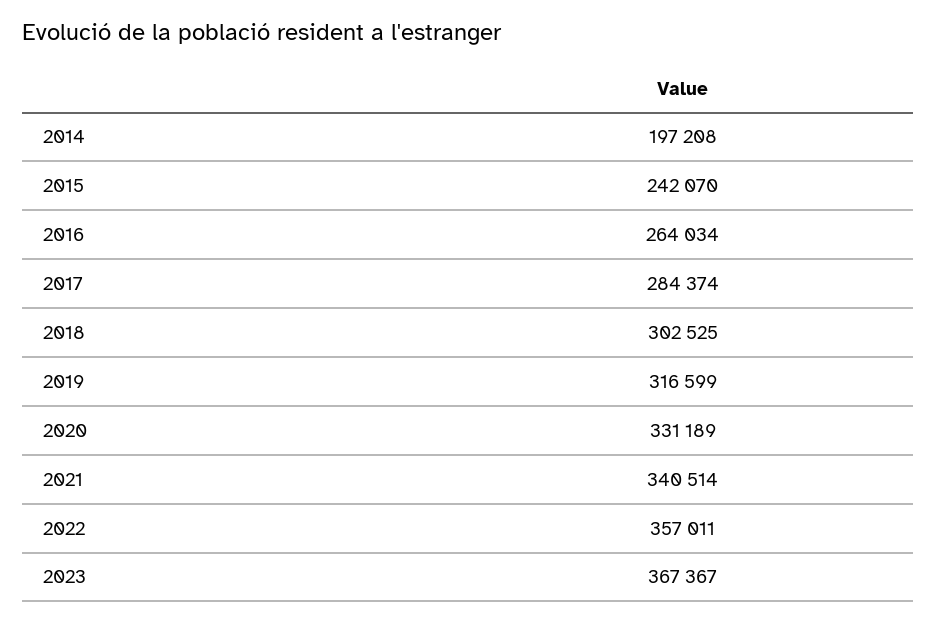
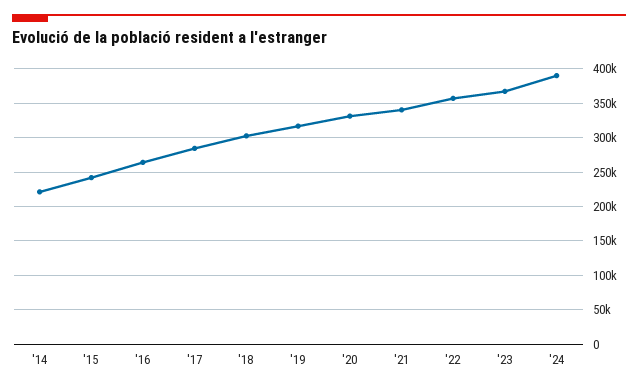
2014: 197208 -> 220000
'24: none -> 390000

